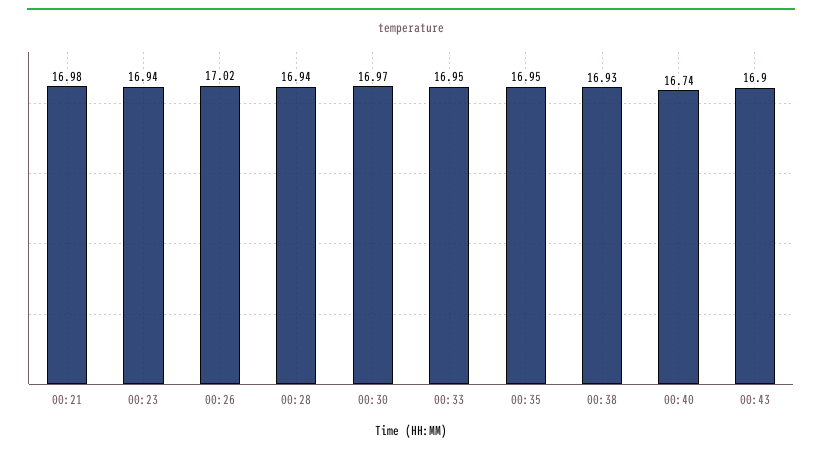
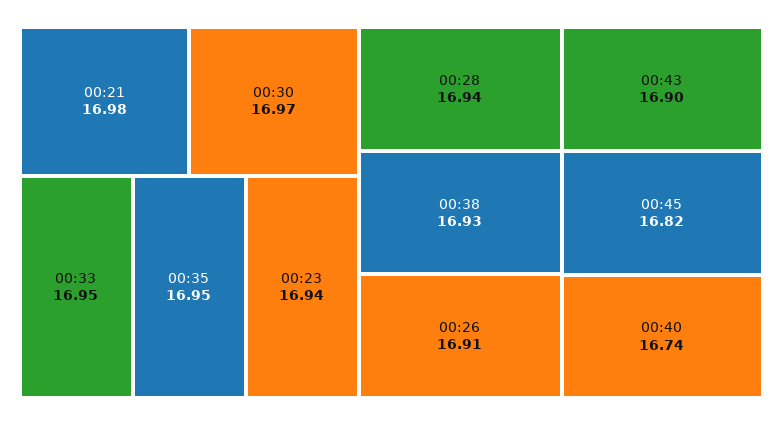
00:26: 17.02 -> 16.91
00:45: none -> 16.82

